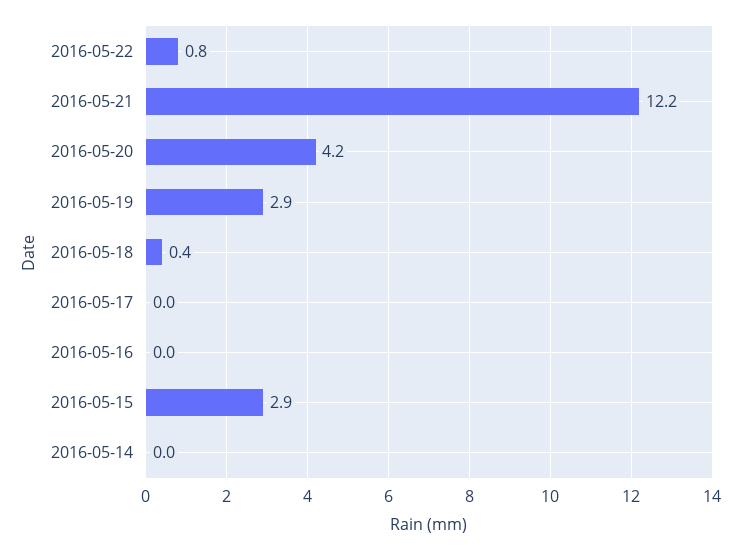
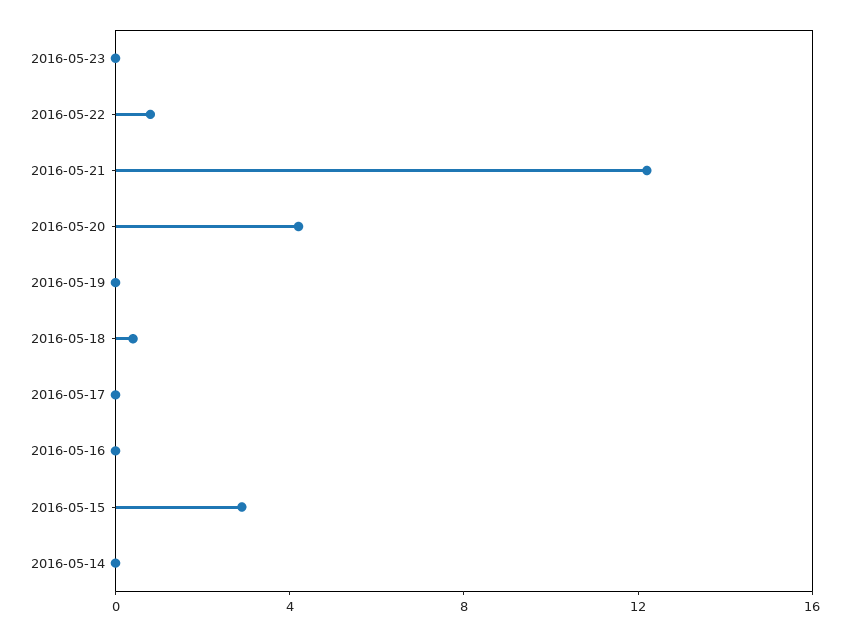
2016-05-19: 2.9 -> 0
2016-05-23: none -> 0

